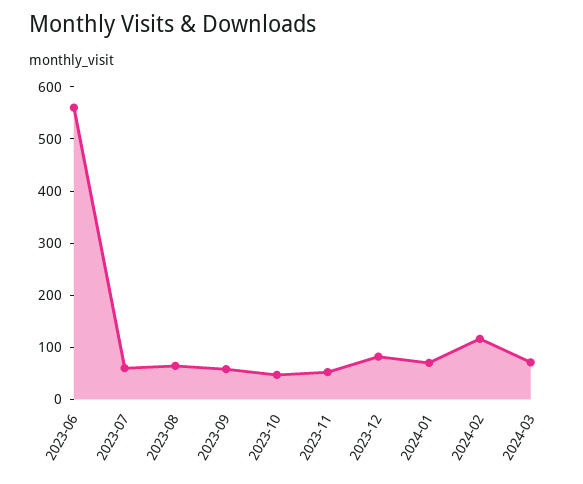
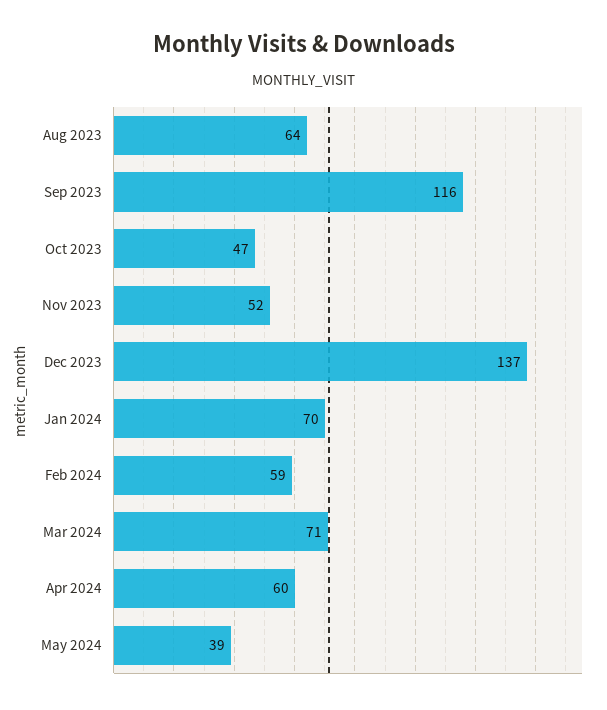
2023-06: 560 -> none
2023-07: 60 -> none
2023-09: 60 -> 116
2023-12: 80 -> 137
2024-02: 120 -> 59
Apr 2024: none -> 60
May 2024: none -> 39

